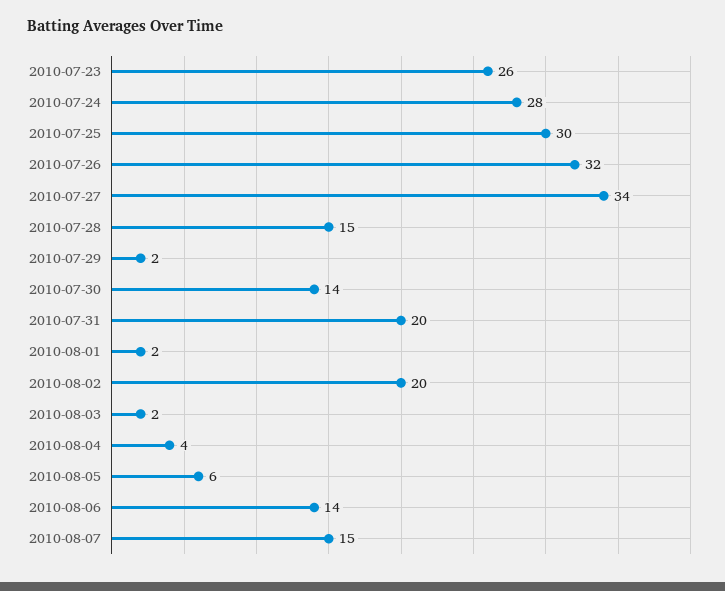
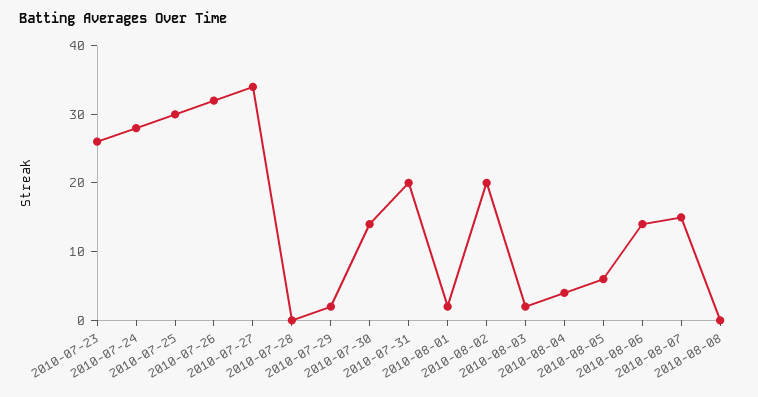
2010-07-28: 15 -> 0
2010-08-08: none -> 0

